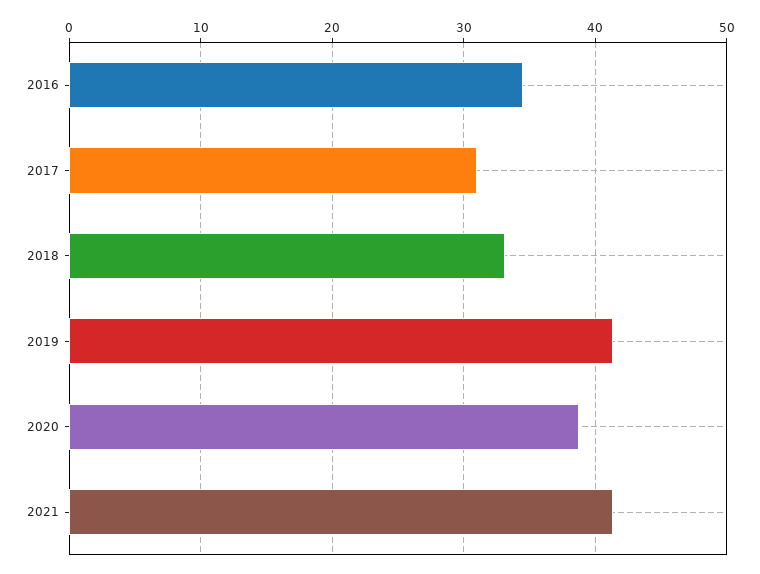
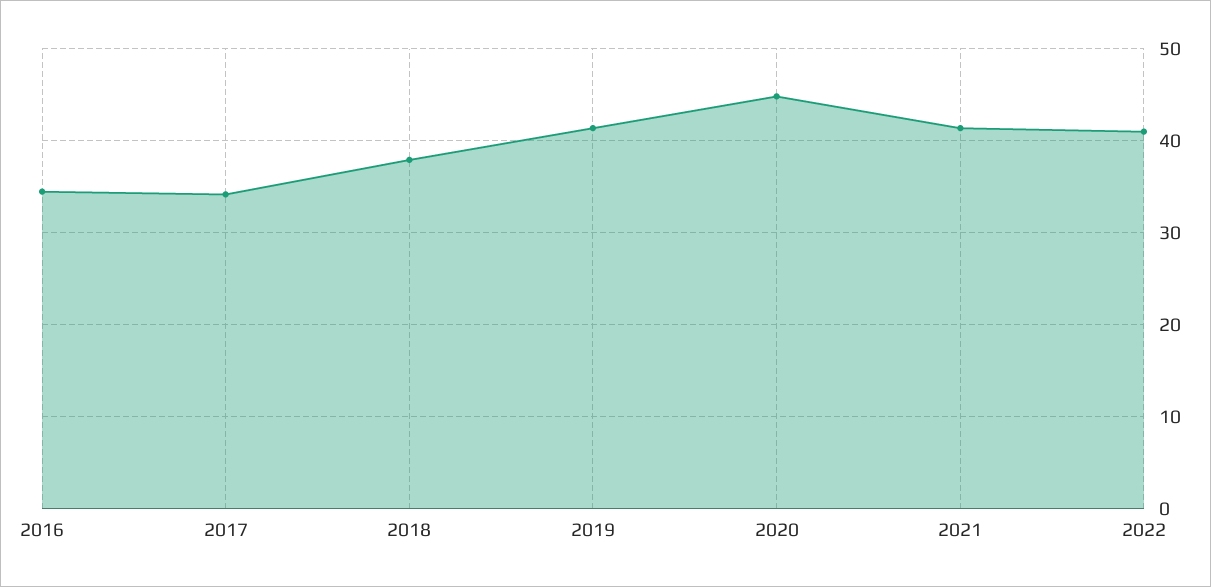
2017: 31 -> 34
2018: 33 -> 38
2020: 39 -> 45
2022: none -> 41

